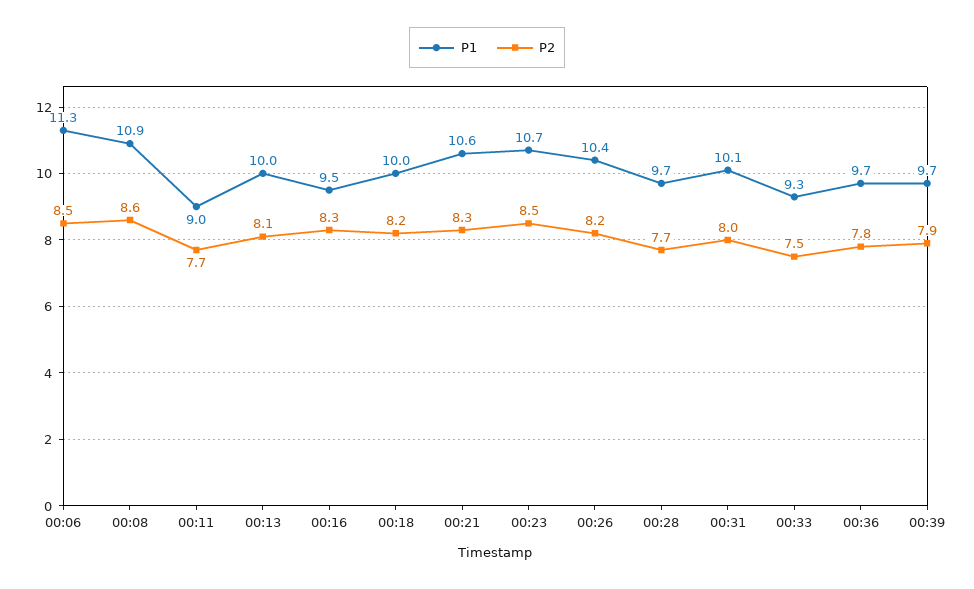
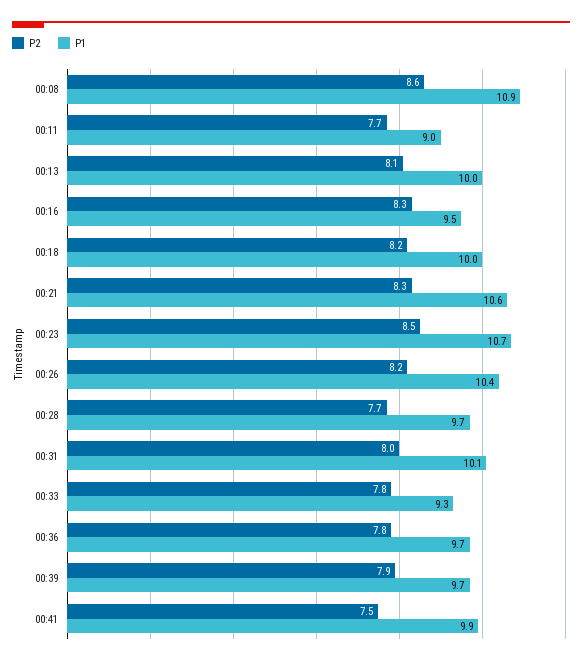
P1, 00:06: 11.3 -> none
P2, 00:06: 8.5 -> none
P2, 00:33: 7.5 -> 7.8
P2, 00:41: none -> 7.5
P1, 00:41: none -> 9.9

